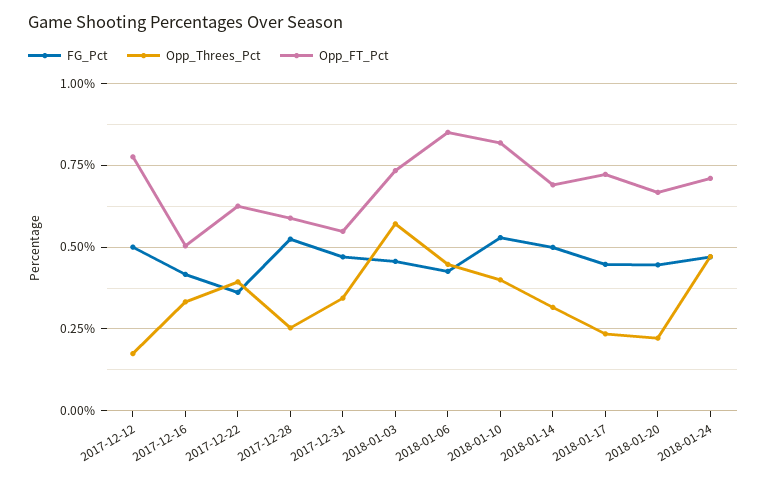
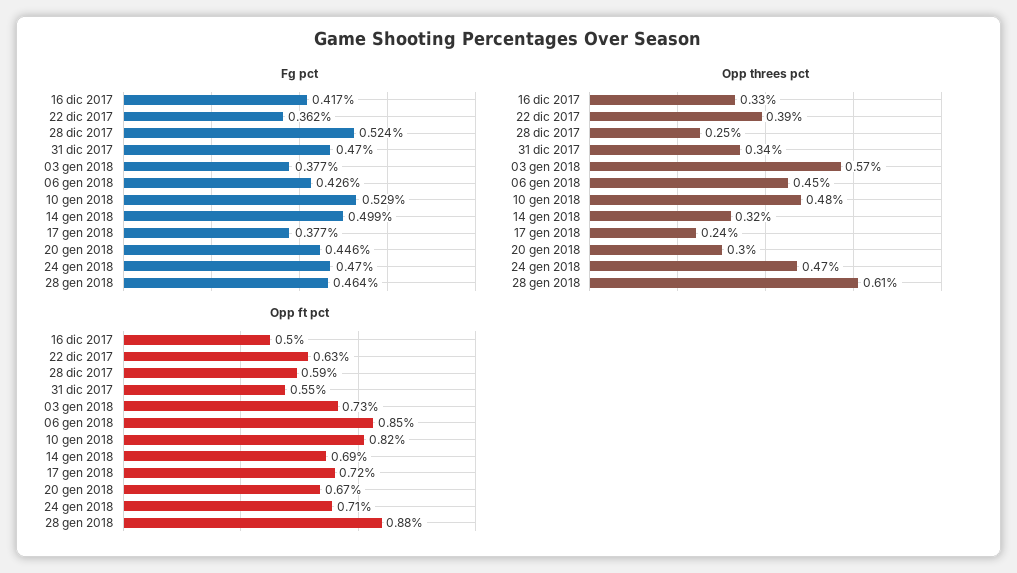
FG_Pct, 2017-12-12: 0.5 -> none
Opp_Threes_Pct, 2017-12-12: 0.175 -> none
Opp_FT_Pct, 2017-12-12: 0.775 -> none
FG_Pct, 2018-01-03: 0.45 -> 0.377
Opp_Threes_Pct, 2018-01-10: 0.4 -> 0.48
FG_Pct, 2018-01-17: 0.45 -> 0.377
Opp_Threes_Pct, 2018-01-20: 0.225 -> 0.3
FG_Pct, 28 gen 2018: none -> 0.464
Opp_Threes_Pct, 28 gen 2018: none -> 0.61
Opp_FT_Pct, 28 gen 2018: none -> 0.88

